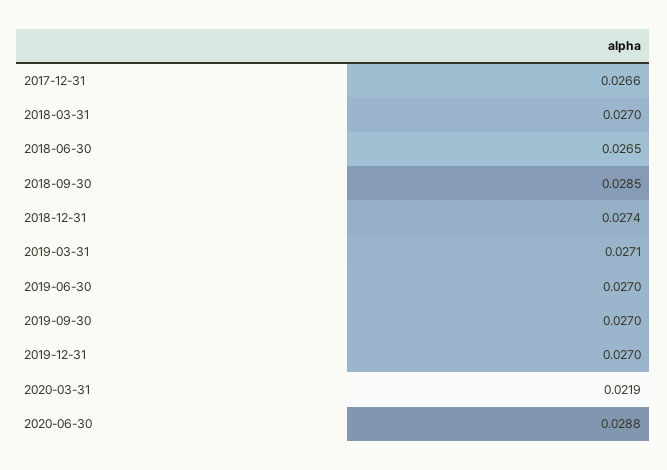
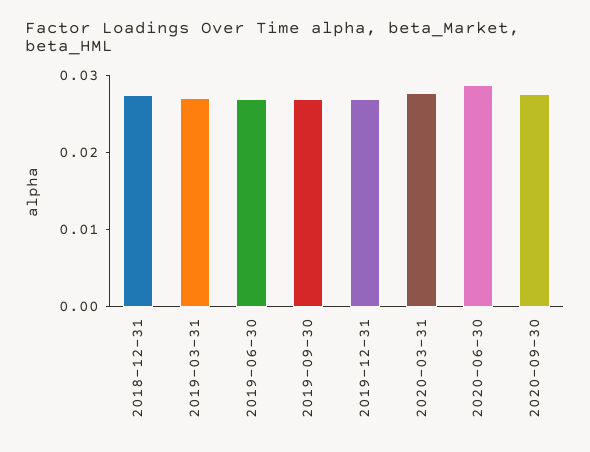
2017-12-31: 0.0266 -> none
2018-03-31: 0.027 -> none
2018-06-30: 0.0265 -> none
2018-09-30: 0.0285 -> none
2020-03-31: 0.0219 -> 0.028
2020-09-30: none -> 0.028

